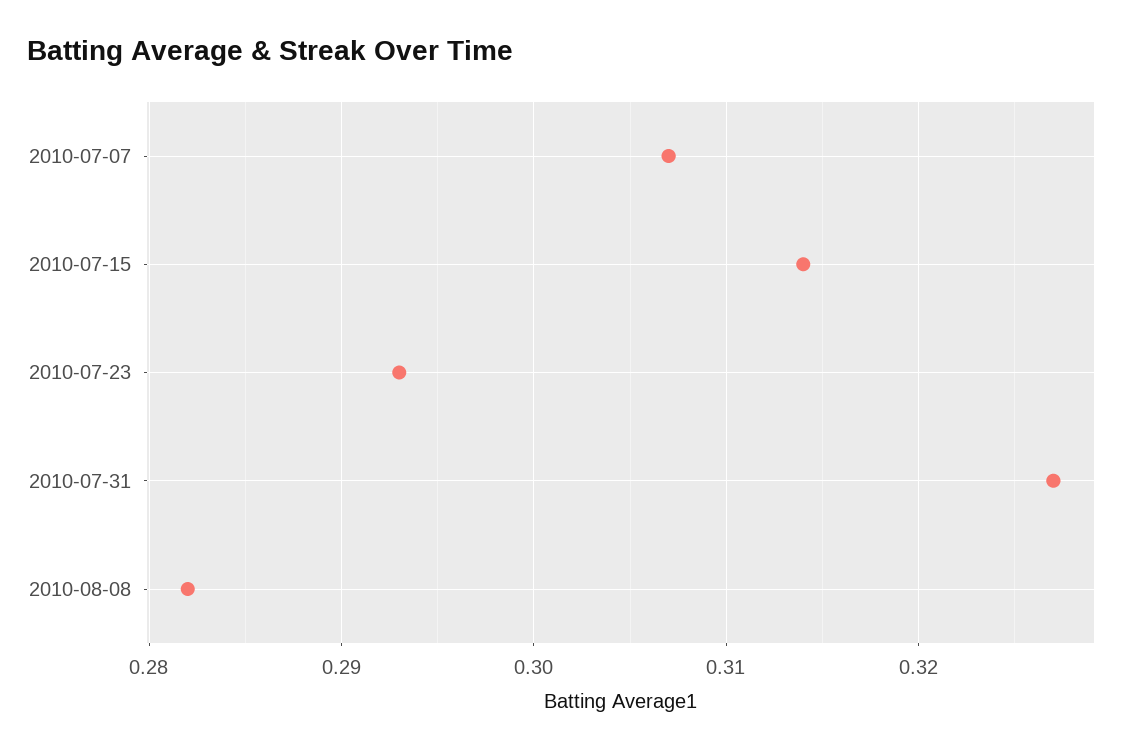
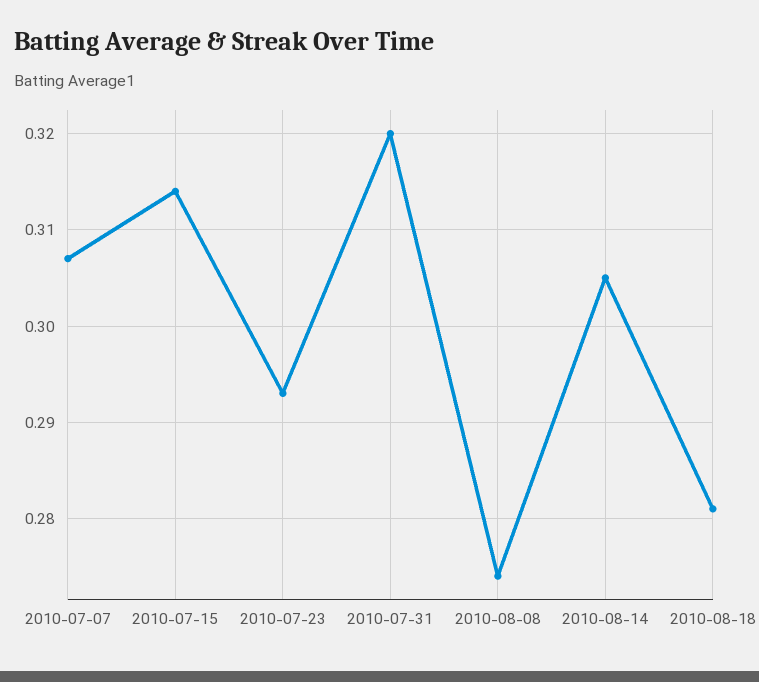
2010-07-31: 0.327 -> 0.32
2010-08-08: 0.282 -> 0.274
2010-08-14: none -> 0.305
2010-08-18: none -> 0.281

